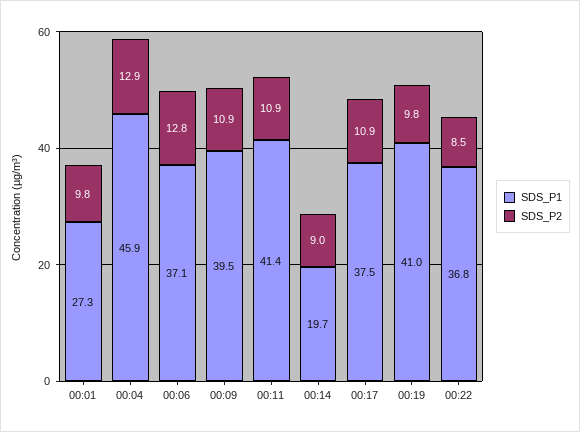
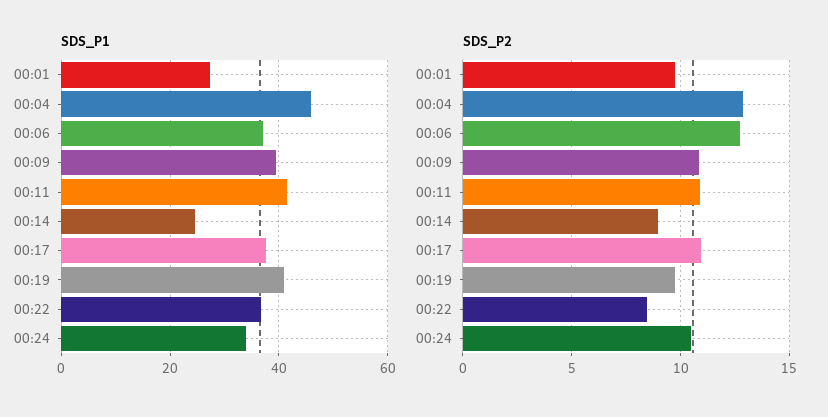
SDS_P1, 00:14: 19.7 -> 24
SDS_P1, 00:24: none -> 34
SDS_P2, 00:24: none -> 10.5

